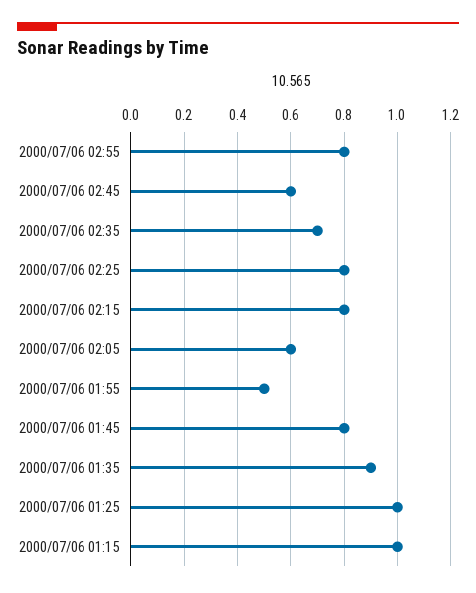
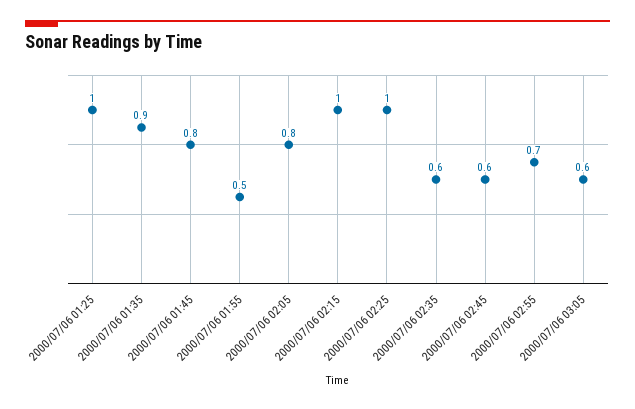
2000/07/06 02:55: 0.8 -> 0.7
2000/07/06 02:35: 0.7 -> 0.6
2000/07/06 02:25: 0.8 -> 1
2000/07/06 02:15: 0.8 -> 1
2000/07/06 02:05: 0.6 -> 0.8
2000/07/06 01:15: 1 -> none
2000/07/06 03:05: none -> 0.6

